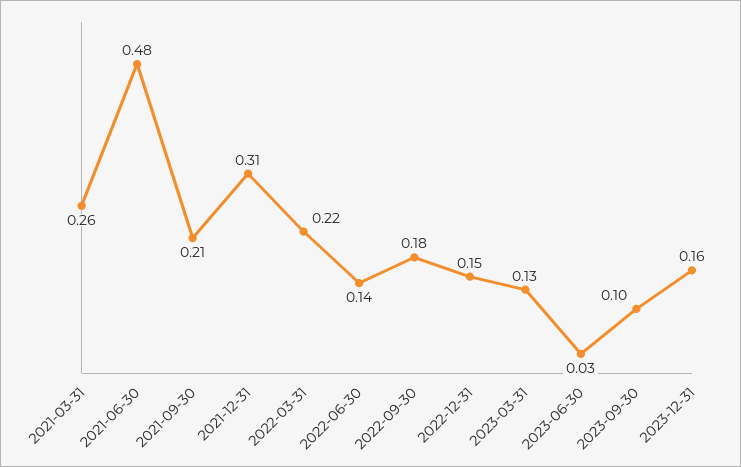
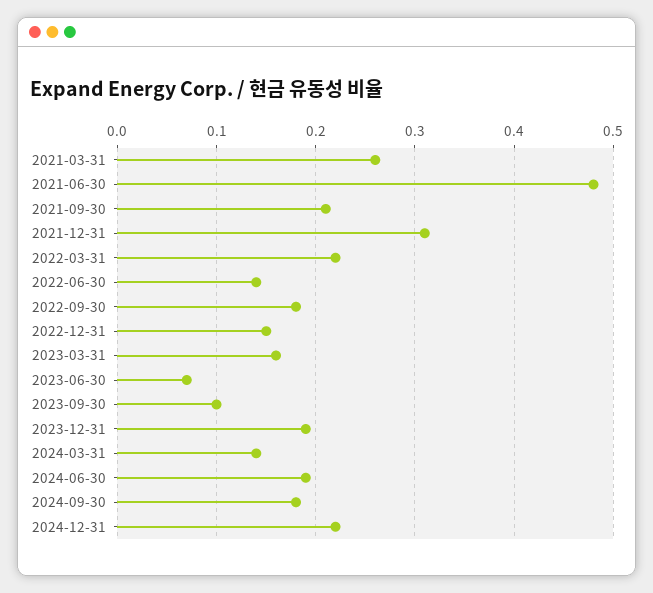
2023-03-31: 0.13 -> 0.16
2023-06-30: 0.03 -> 0.07
2023-12-31: 0.16 -> 0.19
2024-03-31: none -> 0.14
2024-06-30: none -> 0.19
2024-09-30: none -> 0.18
2024-12-31: none -> 0.22

